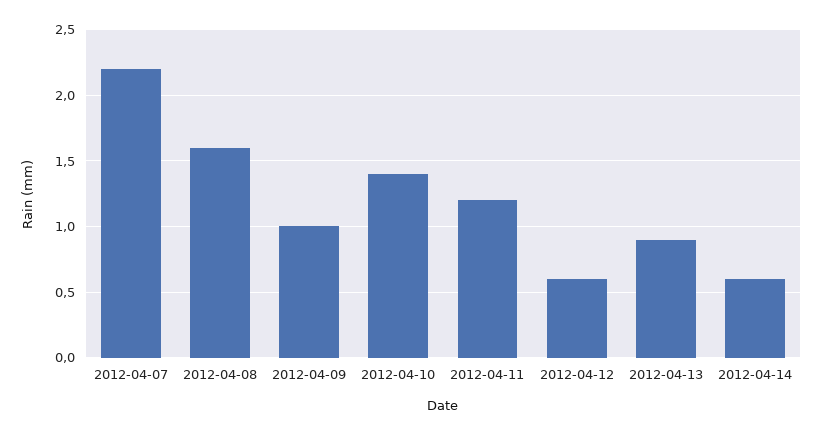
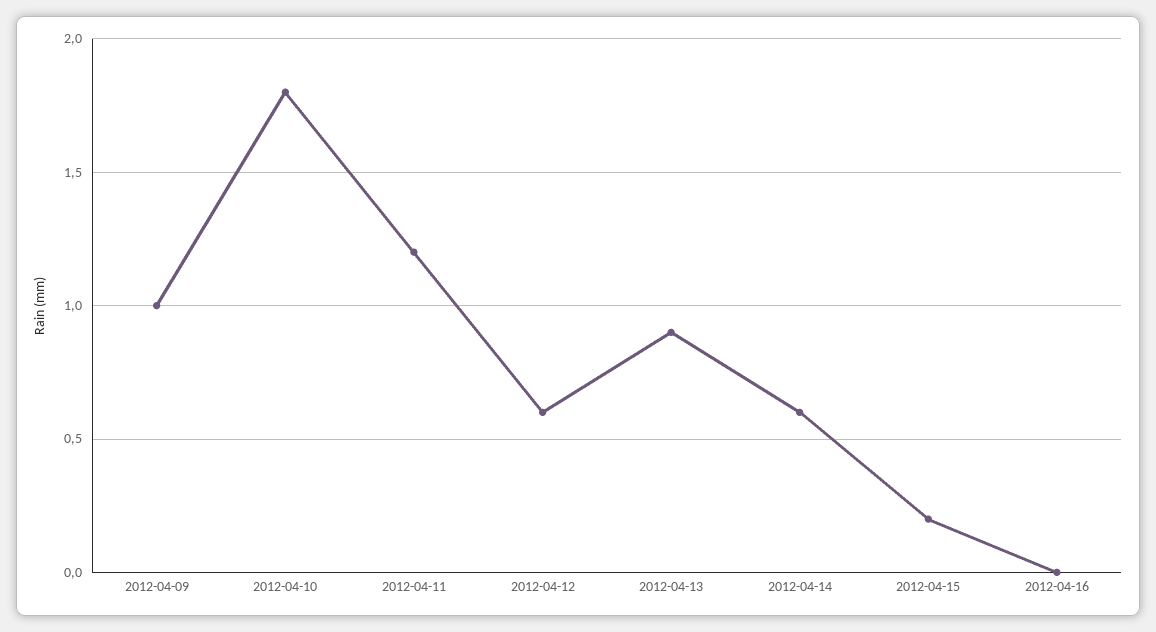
2012-04-07: 2.2 -> none
2012-04-08: 1.6 -> none
2012-04-10: 1.4 -> 1.8
2012-04-15: none -> 0.2
2012-04-16: none -> 0

